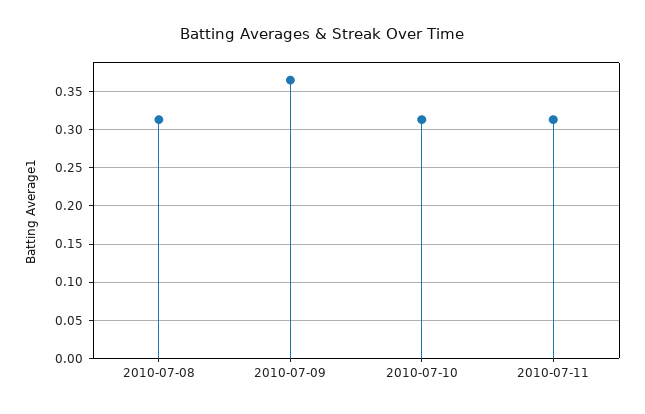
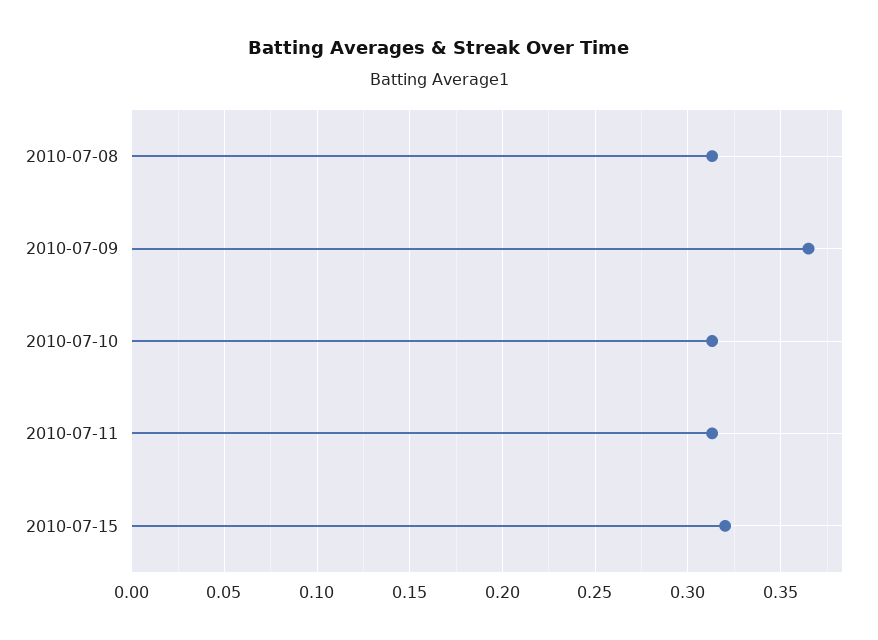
2010-07-15: none -> 0.32

